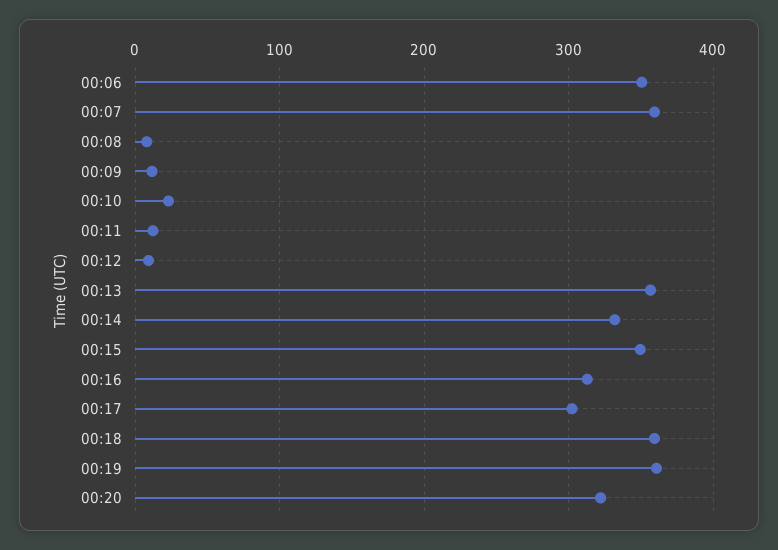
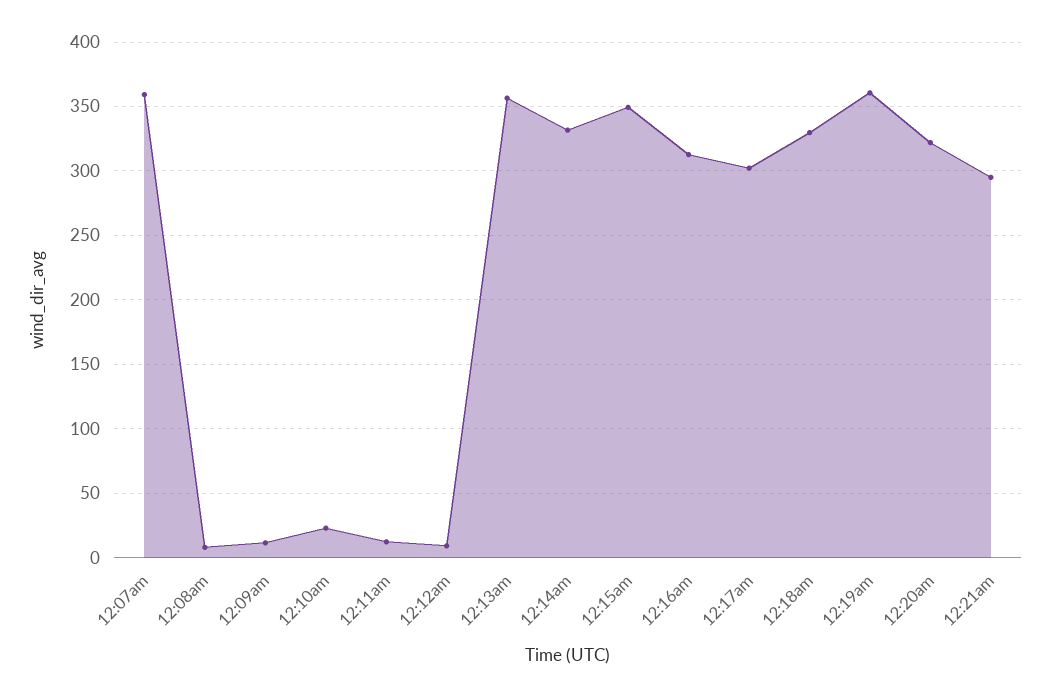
00:06: 350 -> none
00:18: 360 -> 330
12:21am: none -> 295

